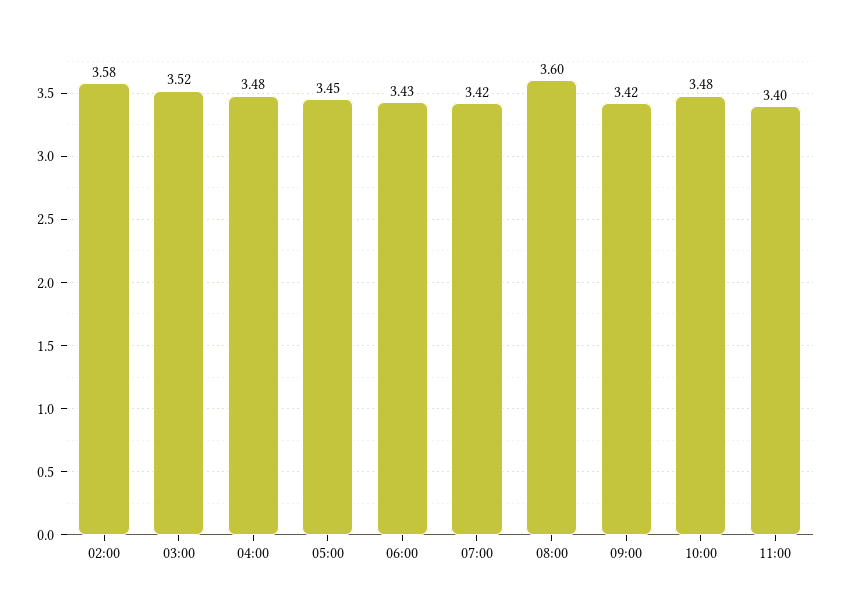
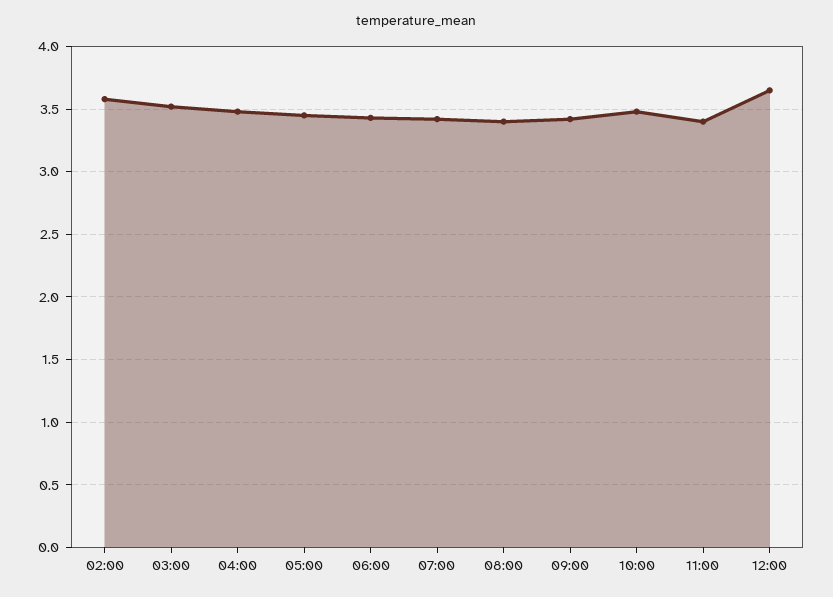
08:00: 3.6 -> 3.4
12:00: none -> 3.65

